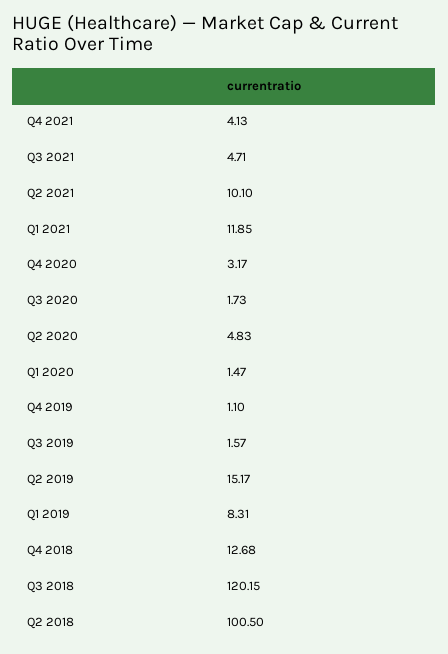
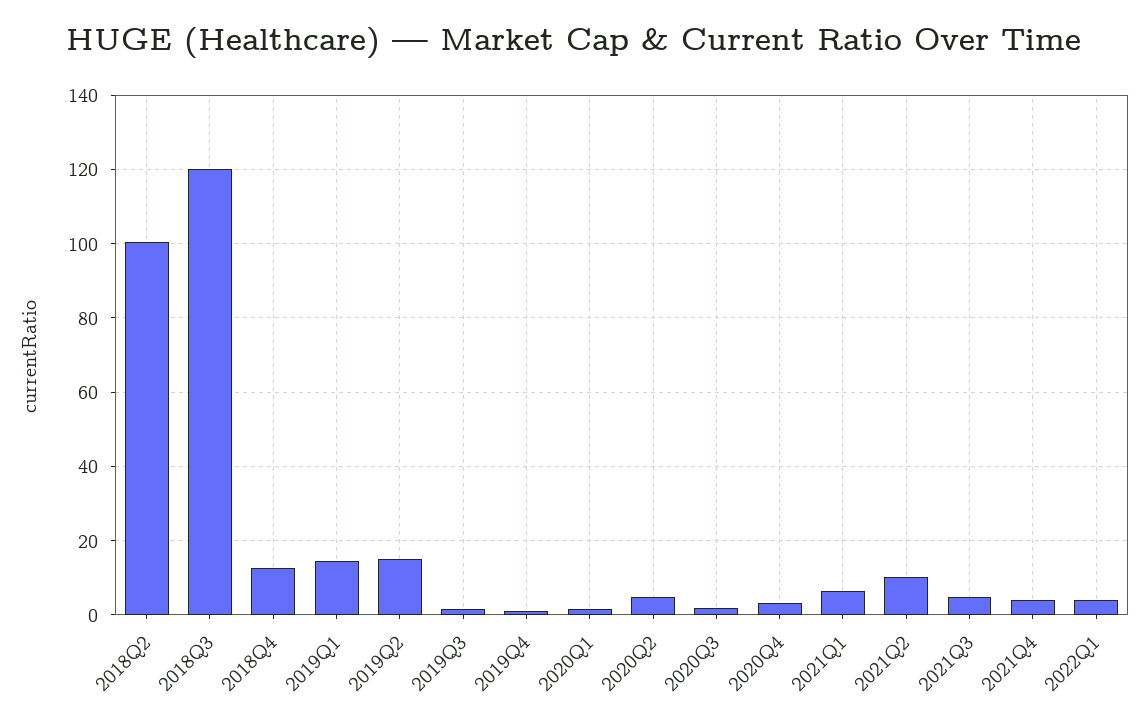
Q1 2021: 11.85 -> 6
Q1 2019: 8.31 -> 14
2022Q1: none -> 4

